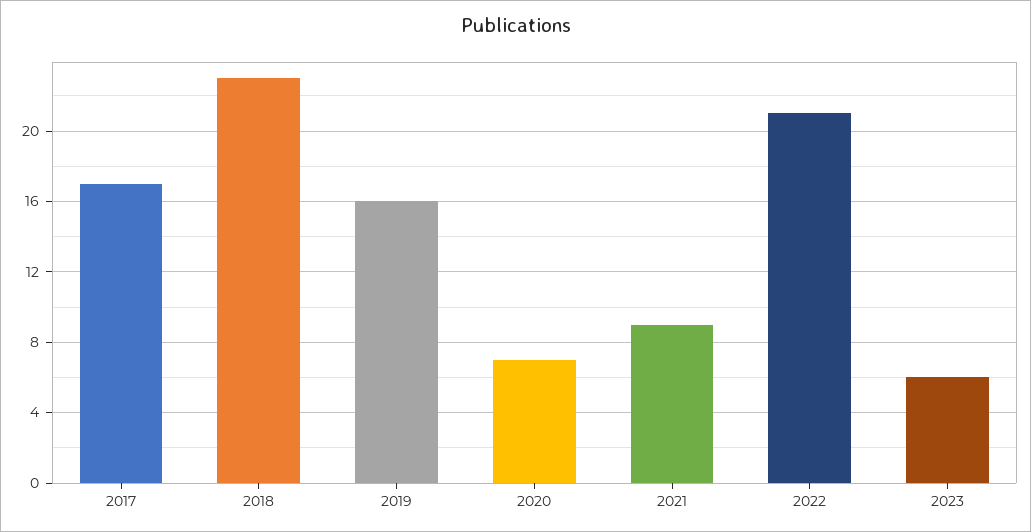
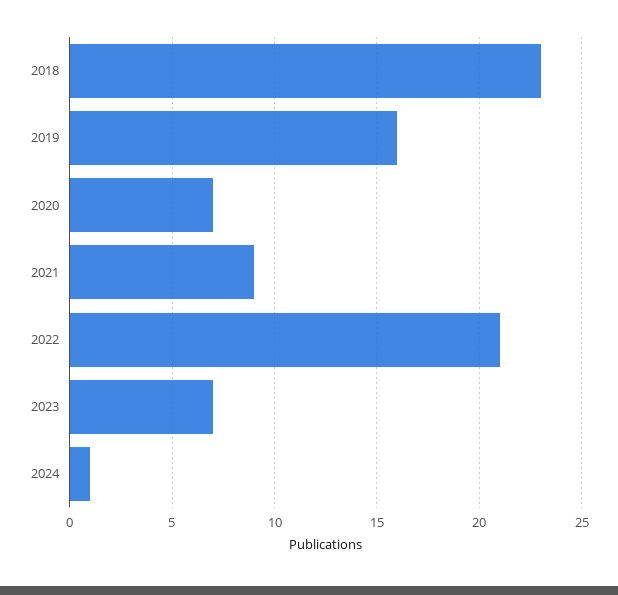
2017: 17 -> none
2023: 6 -> 7
2024: none -> 1

